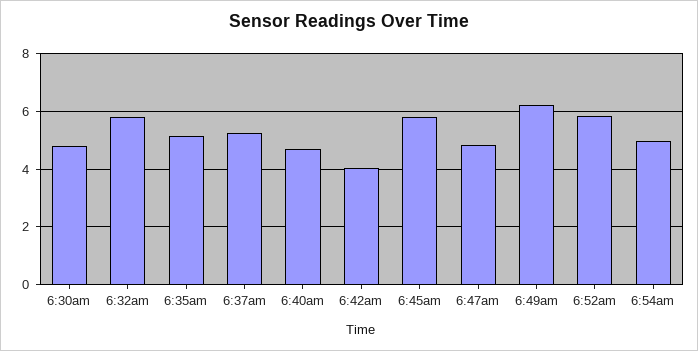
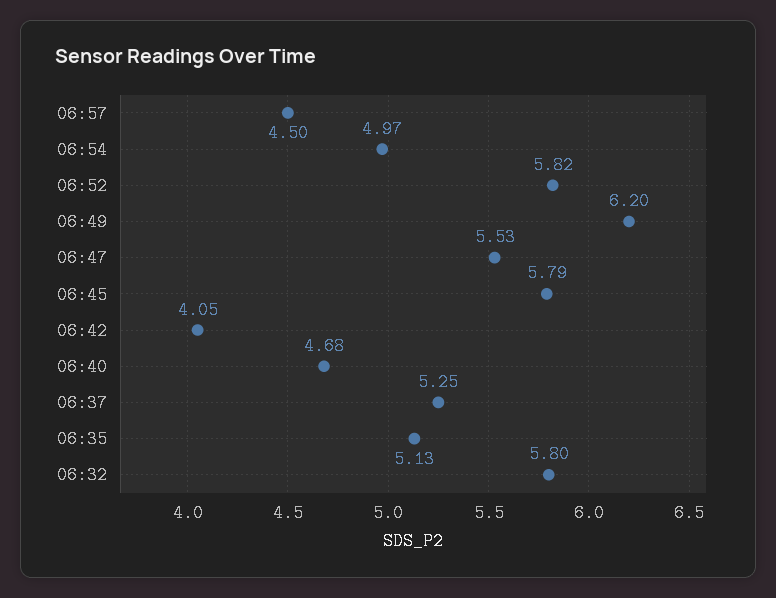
6:30am: 4.75 -> none
6:47am: 4.75 -> 5.53
06:57: none -> 4.5

